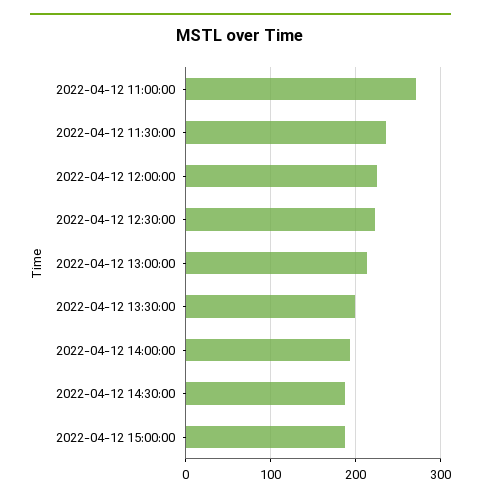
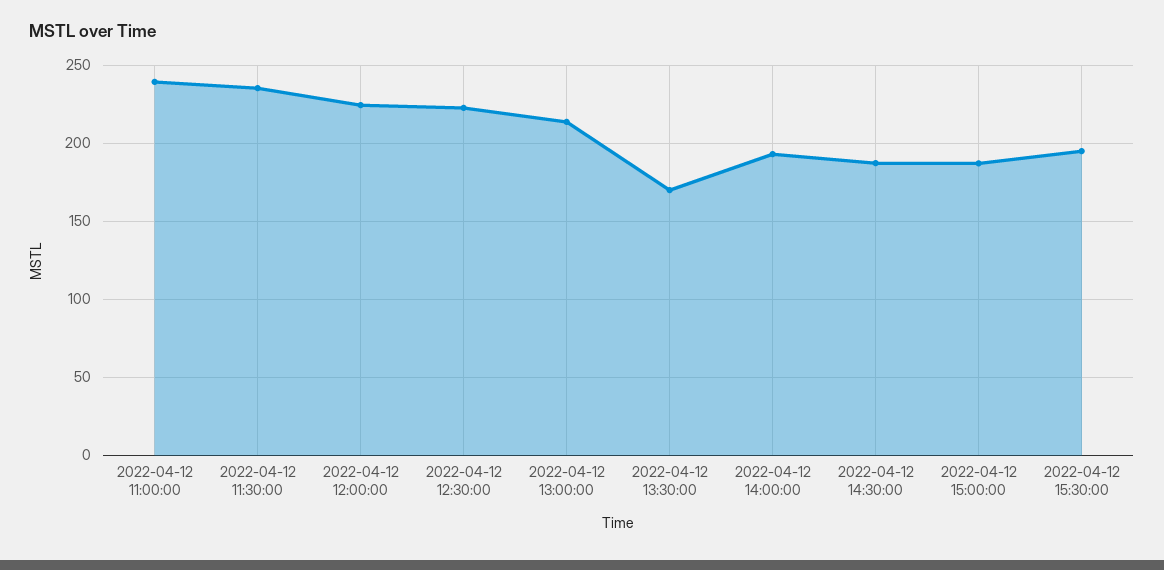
2022-04-12 11:00:00: 270 -> 240
2022-04-12 13:30:00: 200 -> 170
2022-04-12 15:30:00: none -> 195

